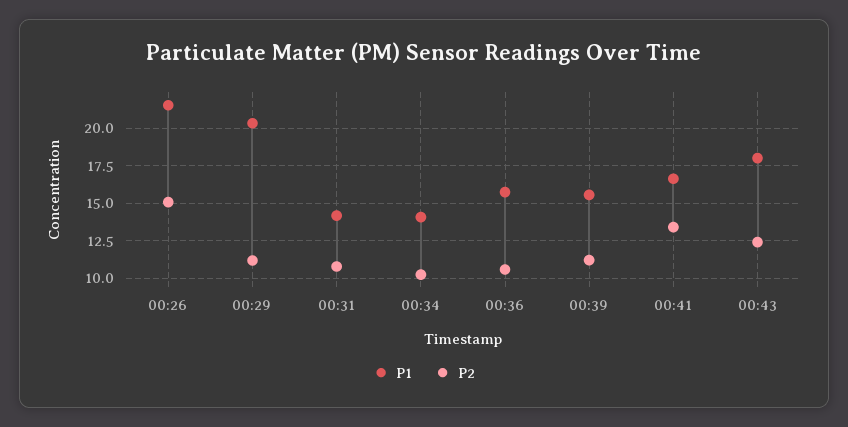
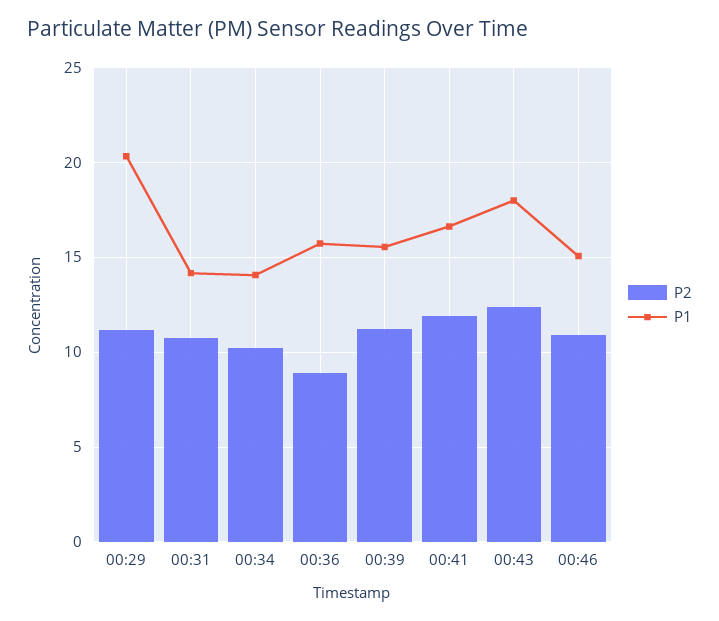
P1, 00:26: 21.5 -> none
P2, 00:26: 15 -> none
P2, 00:36: 10.5 -> 9
P2, 00:41: 13.5 -> 12
P2, 00:46: none -> 11
P1, 00:46: none -> 15

